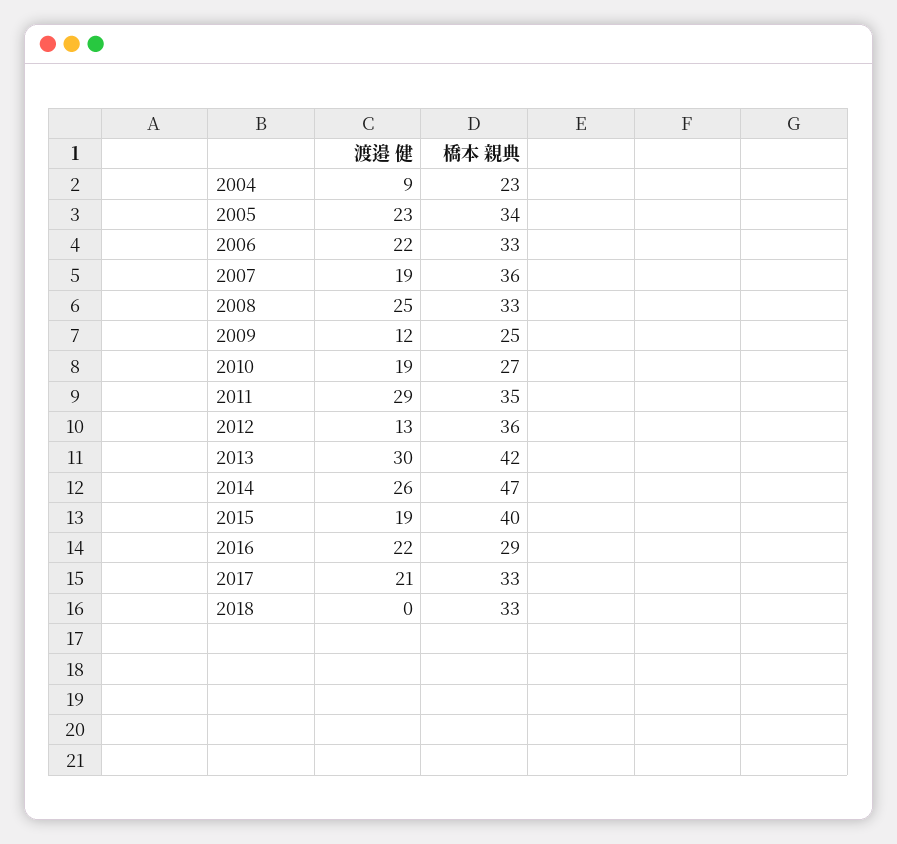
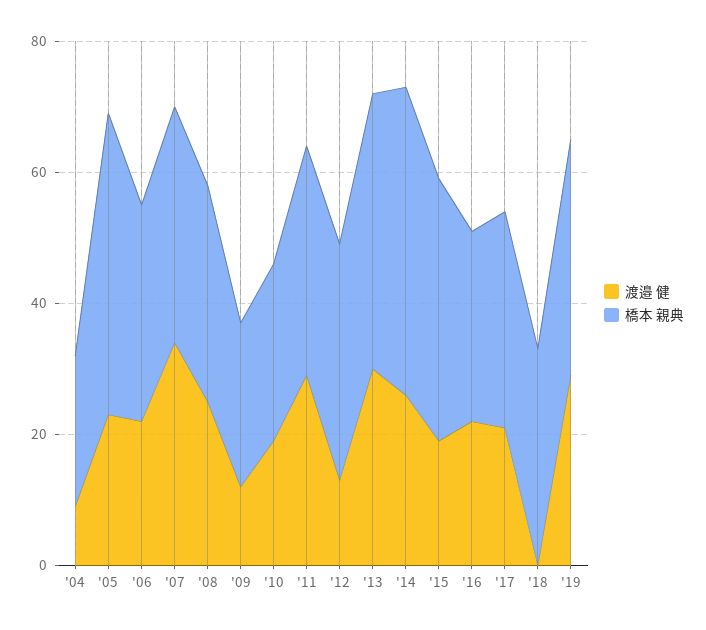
橋本 親典, 2005: 34 -> 45
渡邉 健, 2007: 19 -> 35
渡邉 健, '19: none -> 30
橋本 親典, '19: none -> 35

